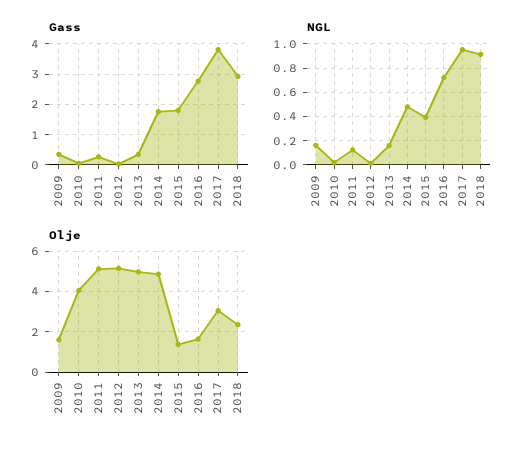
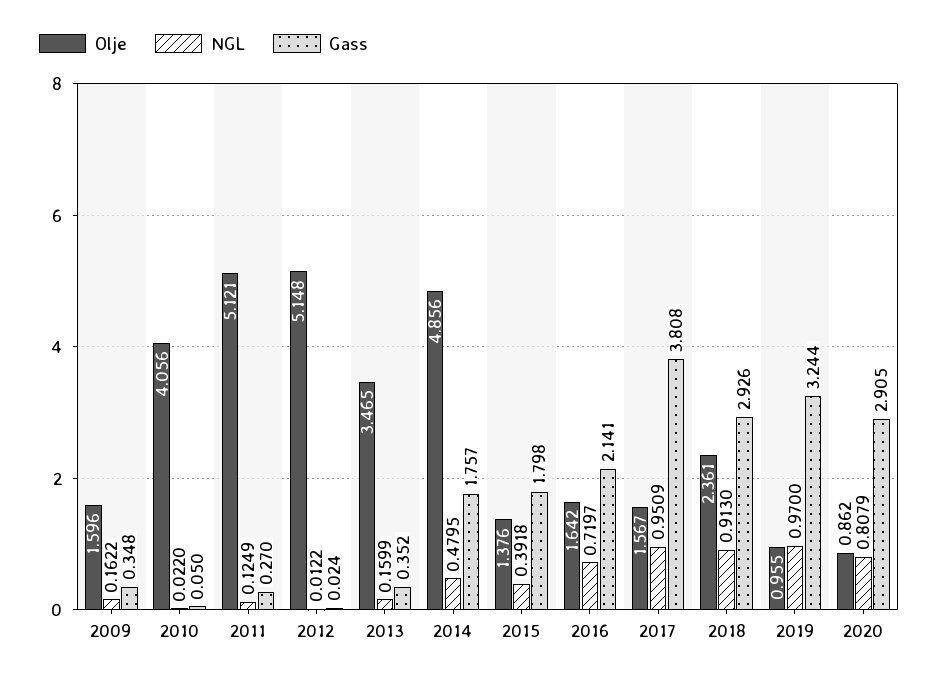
Gass, 2016: 2.8 -> 2.141
Olje, 2013: 5 -> 3.465
Olje, 2017: 3 -> 1.567
Olje, 2019: none -> 0.955
NGL, 2019: none -> 0.97
Gass, 2019: none -> 3.244
Olje, 2020: none -> 0.862
NGL, 2020: none -> 0.8079
Gass, 2020: none -> 2.905

